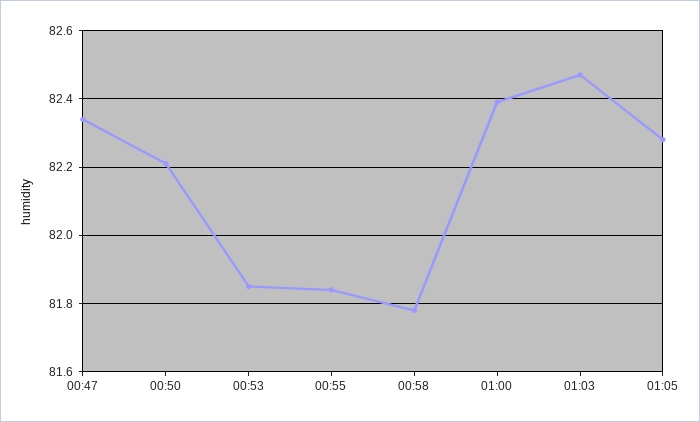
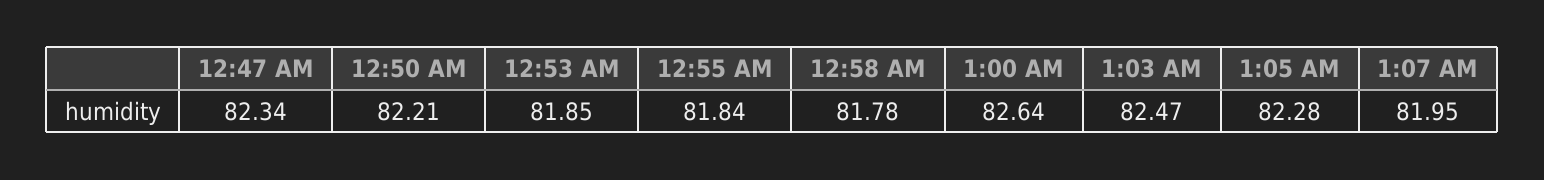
01:00: 82.4 -> 82.64
1:07 AM: none -> 81.95

